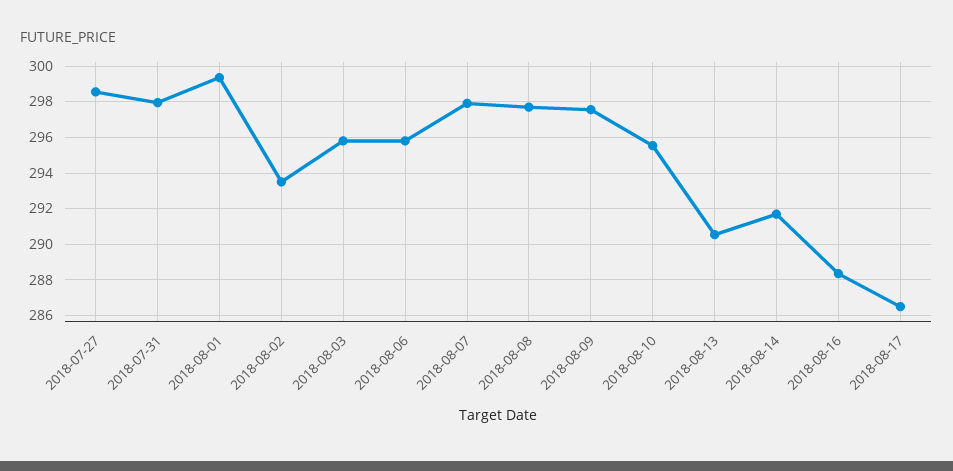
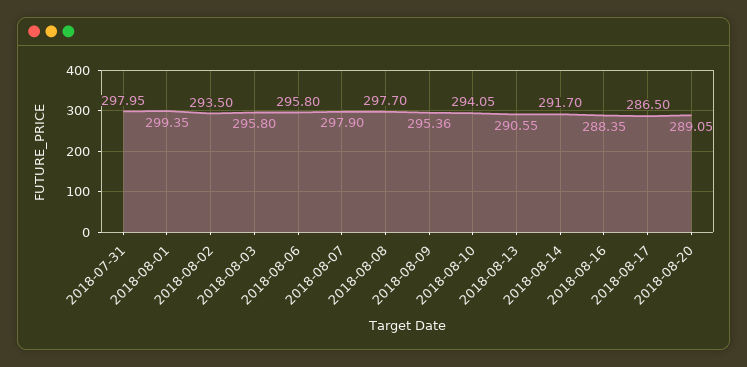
2018-07-27: 298.5 -> none
2018-08-09: 297.5 -> 295.36
2018-08-10: 295.5 -> 294.05
2018-08-20: none -> 289.05

